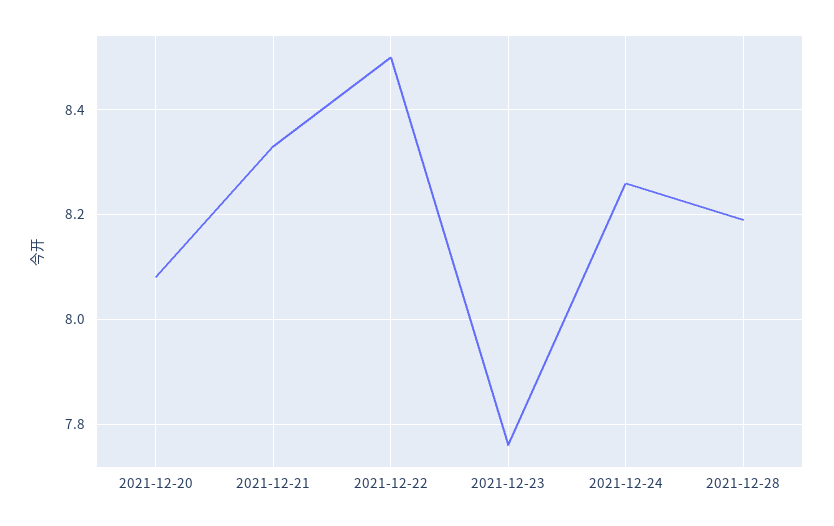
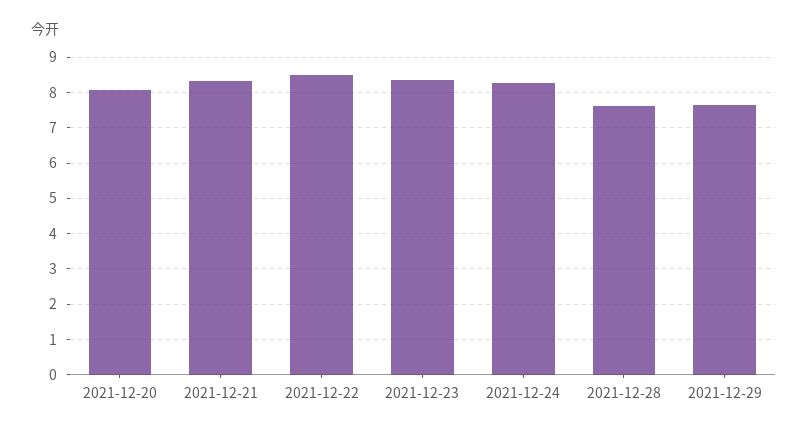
2021-12-23: 7.75 -> 8.4
2021-12-28: 8.2 -> 7.6
2021-12-29: none -> 7.6

